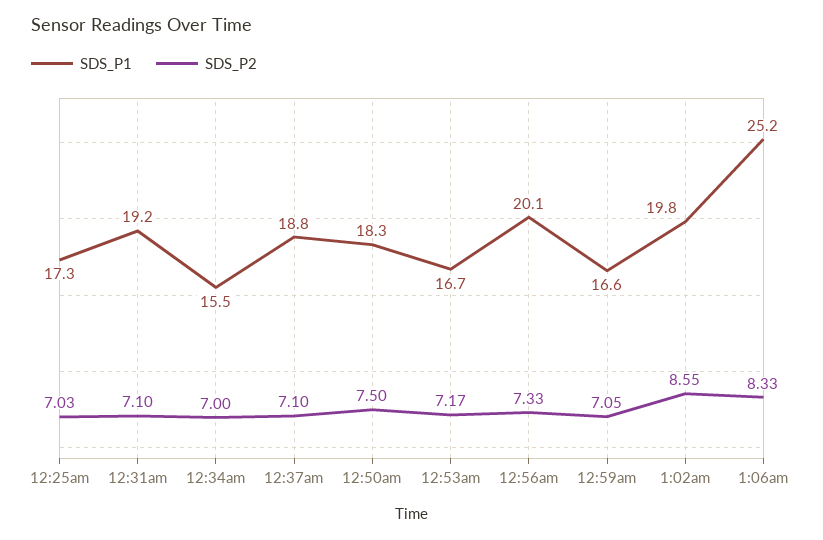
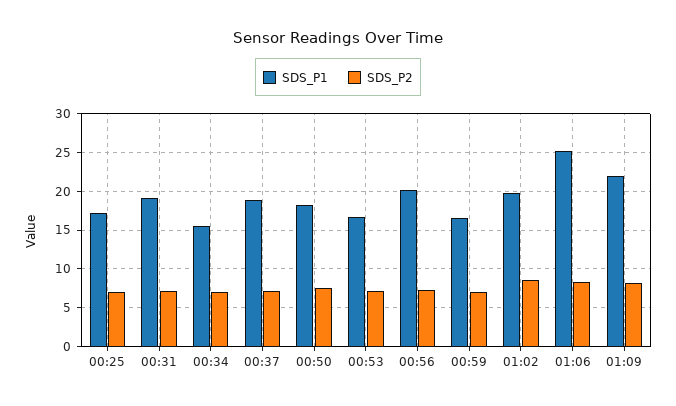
SDS_P1, 01:09: none -> 22
SDS_P2, 01:09: none -> 8

